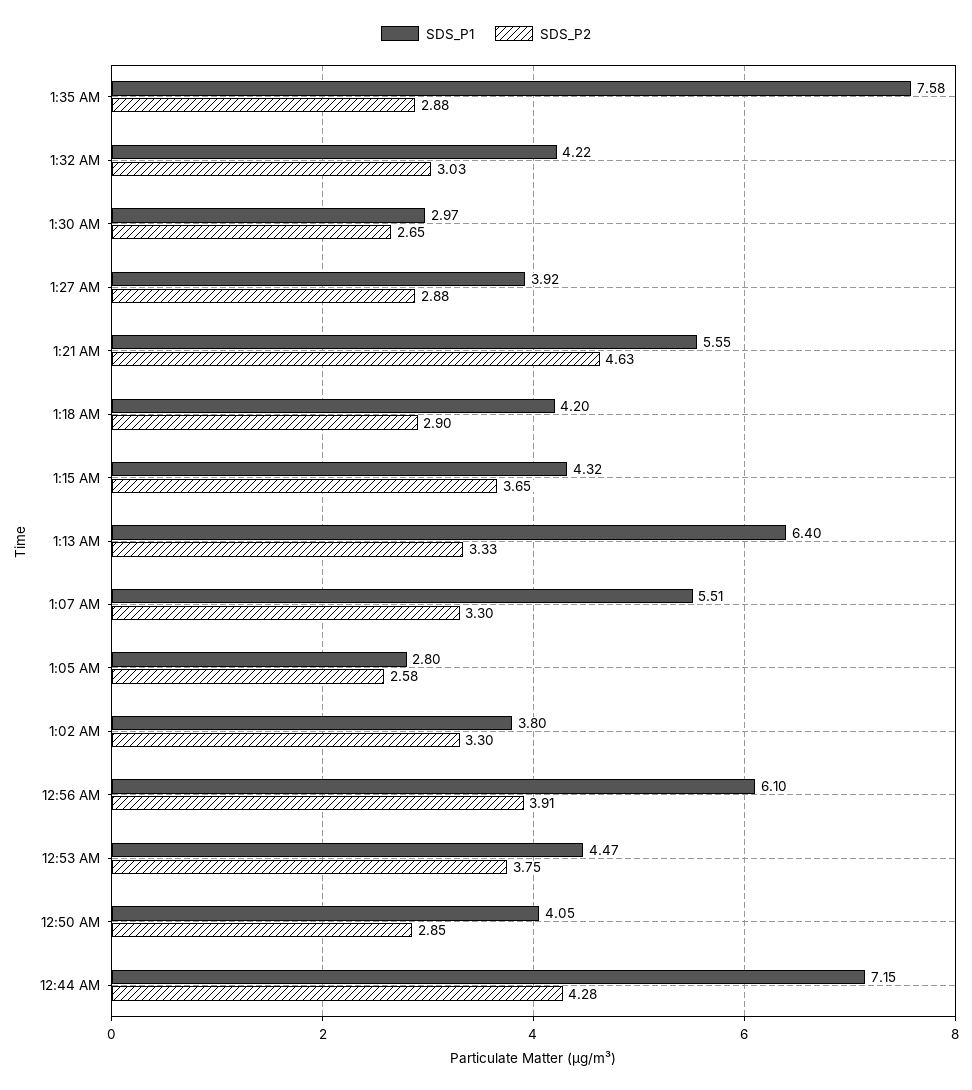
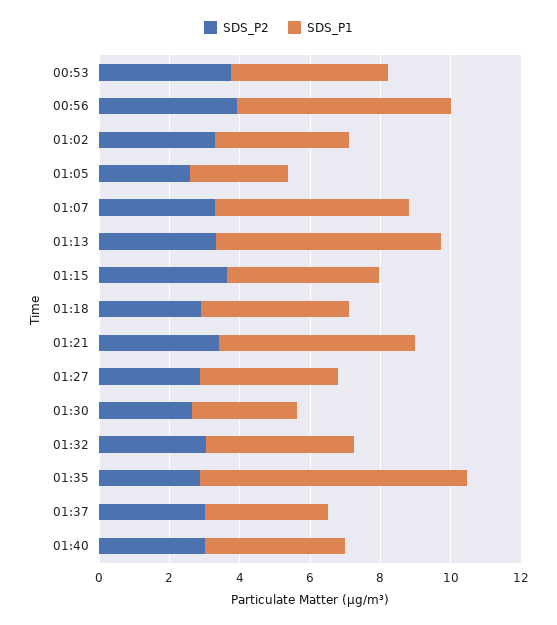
SDS_P2, 1:21 AM: 4.63 -> 3.5
SDS_P1, 12:50 AM: 4.05 -> none
SDS_P2, 12:50 AM: 2.85 -> none
SDS_P1, 12:44 AM: 7.15 -> none
SDS_P2, 12:44 AM: 4.28 -> none
SDS_P2, 01:37: none -> 3
SDS_P1, 01:37: none -> 3.5
SDS_P2, 01:40: none -> 3
SDS_P1, 01:40: none -> 4

